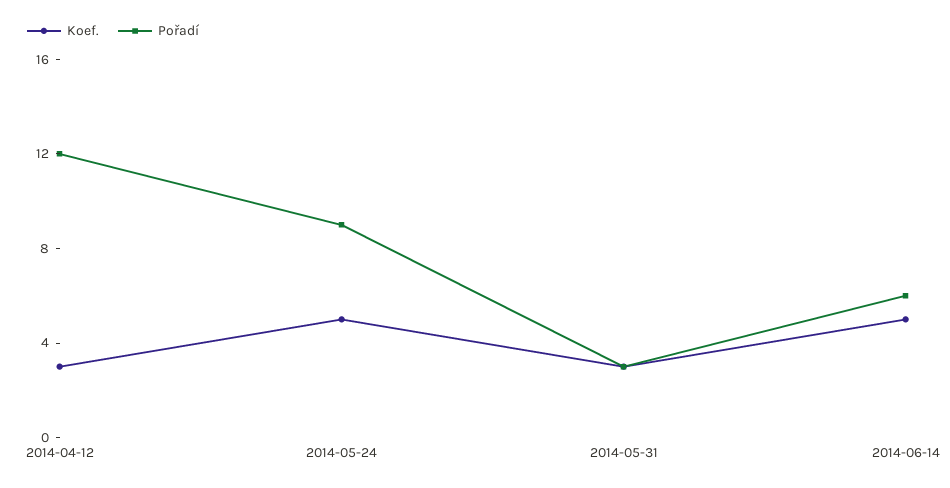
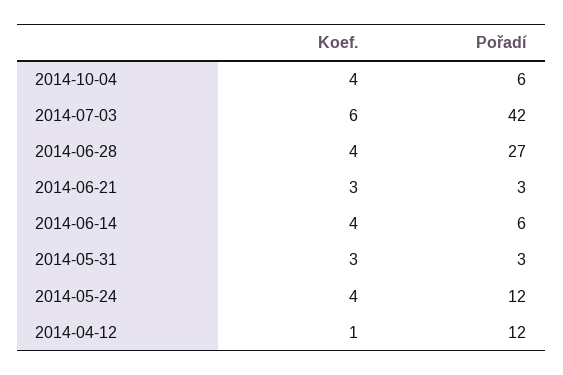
Koef., 2014-04-12: 3 -> 1
Koef., 2014-05-24: 5 -> 4
Pořadí, 2014-05-24: 9 -> 12
Koef., 2014-06-14: 5 -> 4
Koef., 2014-10-04: none -> 4
Pořadí, 2014-10-04: none -> 6
Koef., 2014-07-03: none -> 6
Pořadí, 2014-07-03: none -> 42
Koef., 2014-06-28: none -> 4
Pořadí, 2014-06-28: none -> 27
Koef., 2014-06-21: none -> 3
Pořadí, 2014-06-21: none -> 3

